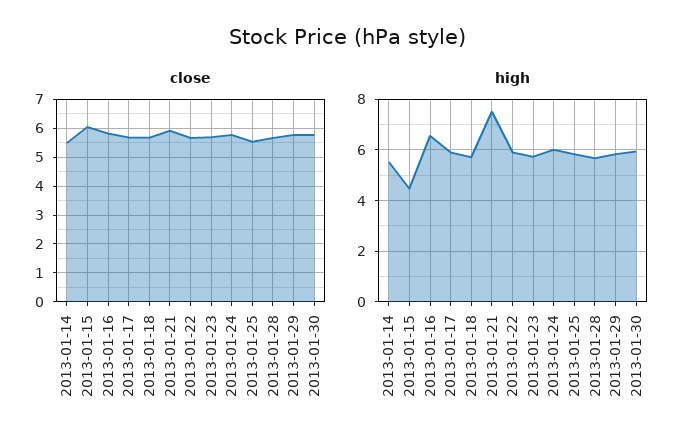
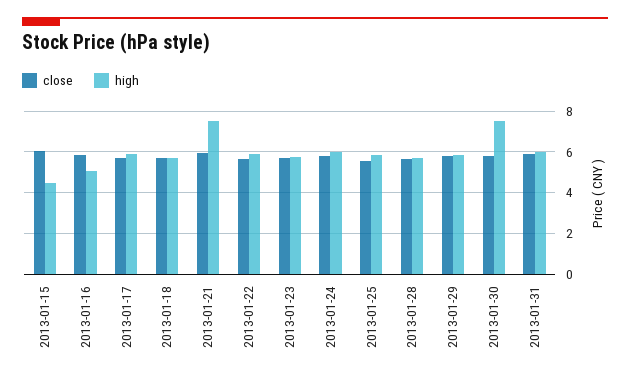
close, 2013-01-14: 5.5 -> none
high, 2013-01-14: 5.5 -> none
high, 2013-01-16: 6.5 -> 5
high, 2013-01-30: 6 -> 7.5
close, 2013-01-31: none -> 6
high, 2013-01-31: none -> 6

